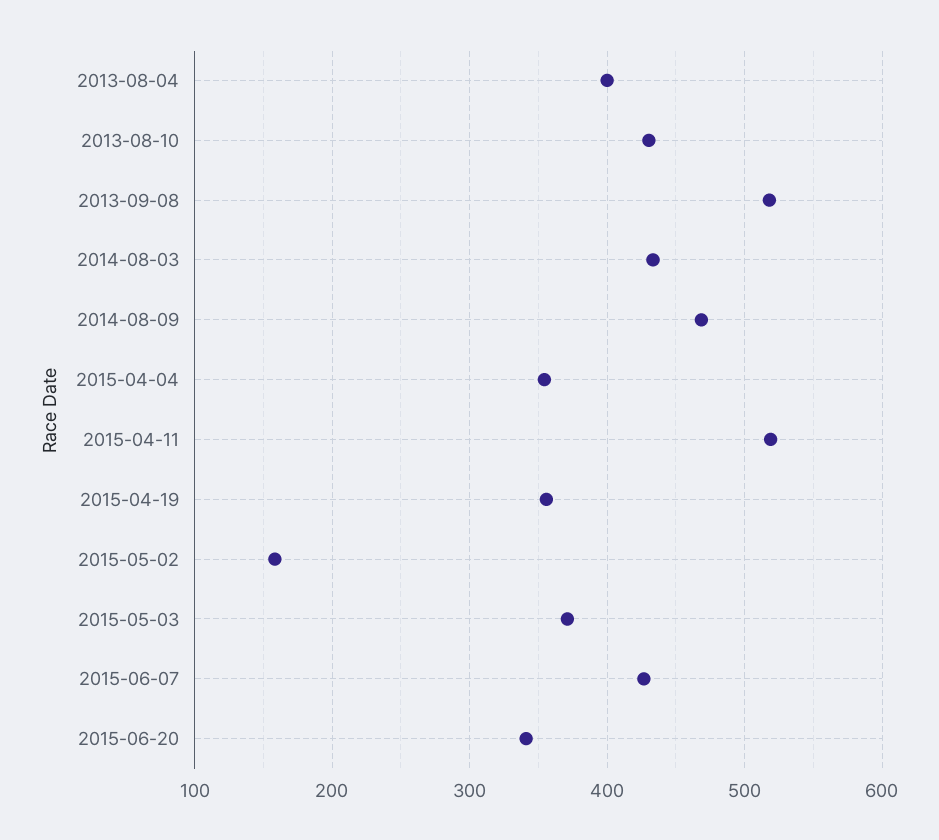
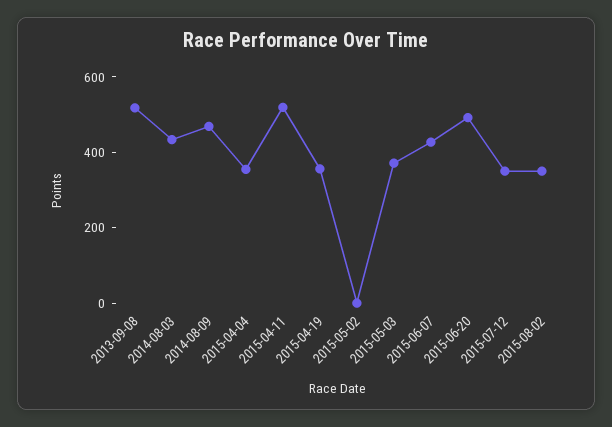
2013-08-04: 400 -> none
2013-08-10: 430 -> none
2015-05-02: 160 -> 0
2015-06-20: 340 -> 500
2015-07-12: none -> 350
2015-08-02: none -> 350

